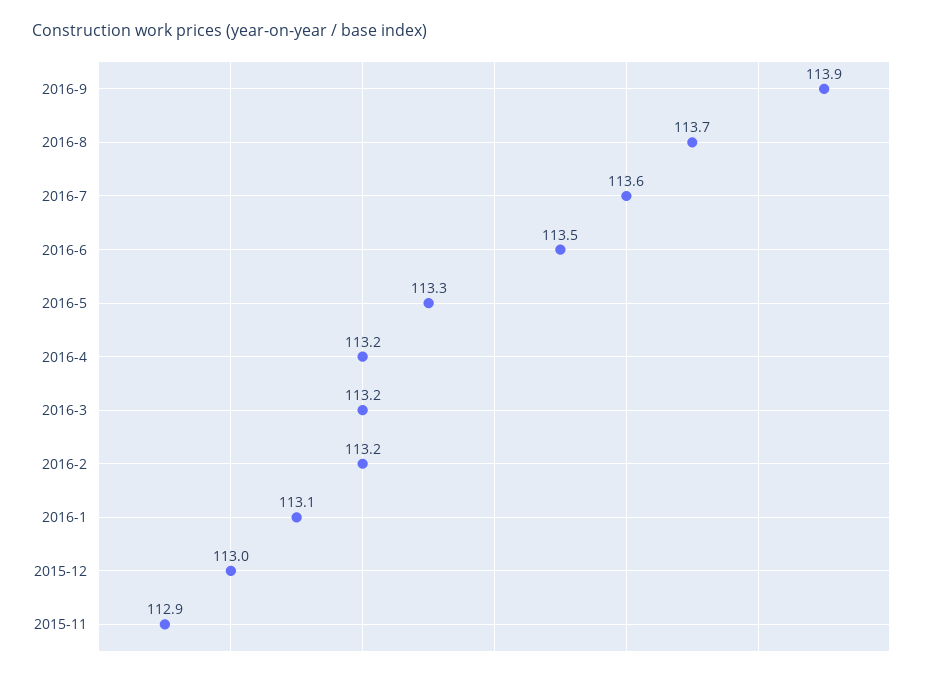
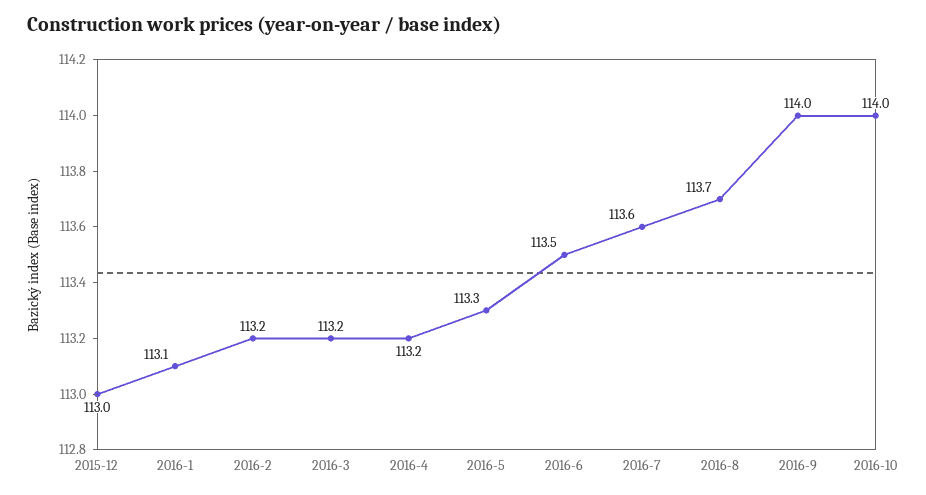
2016-9: 113.9 -> 114
2015-11: 112.9 -> none
2016-10: none -> 114

